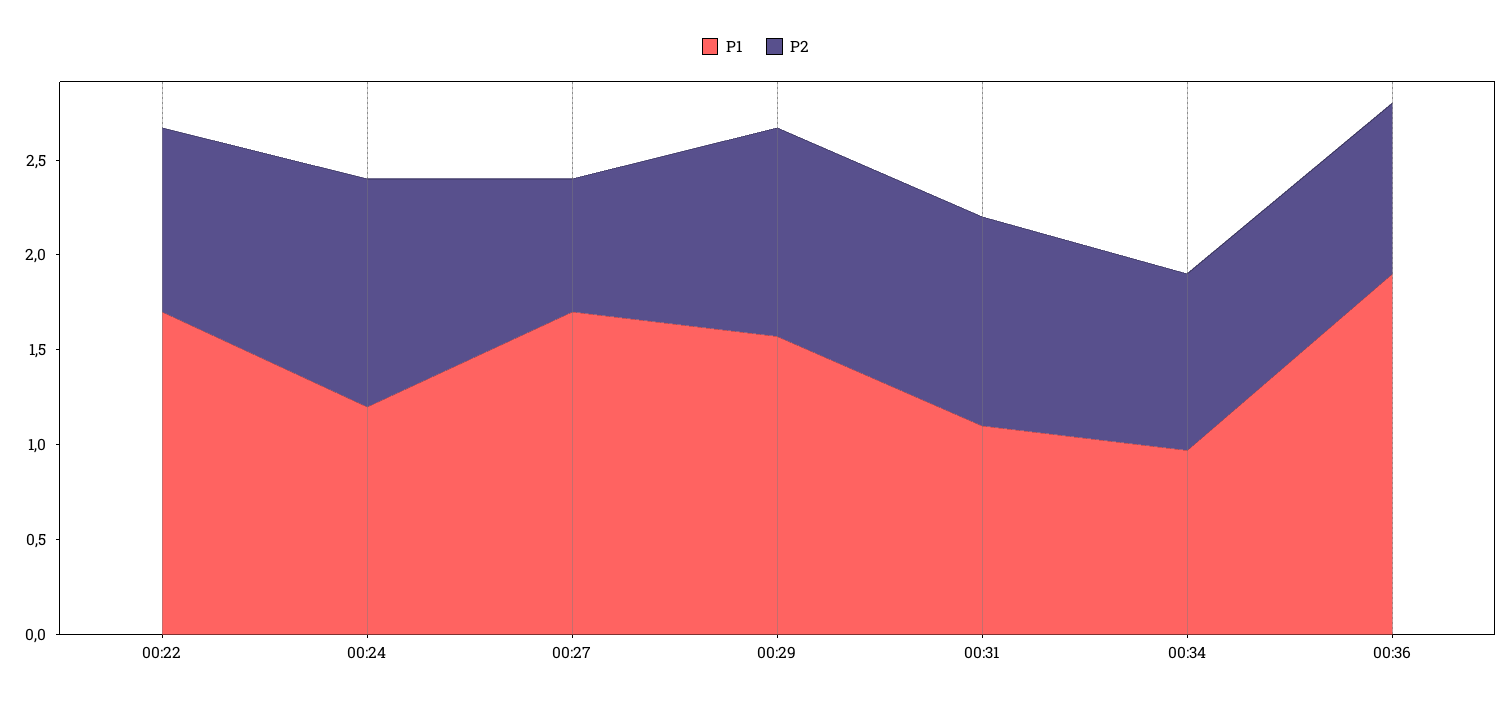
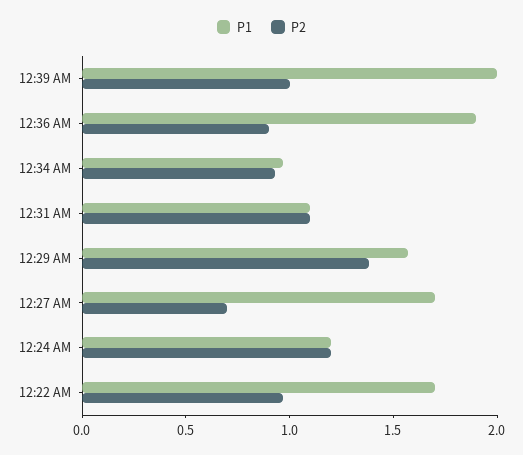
P2, 00:29: 1.1 -> 1.4
P1, 12:39 AM: none -> 2
P2, 12:39 AM: none -> 1

